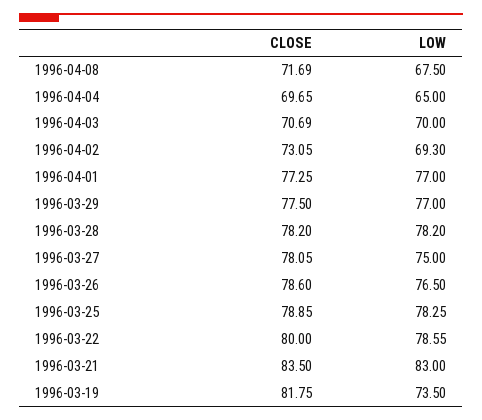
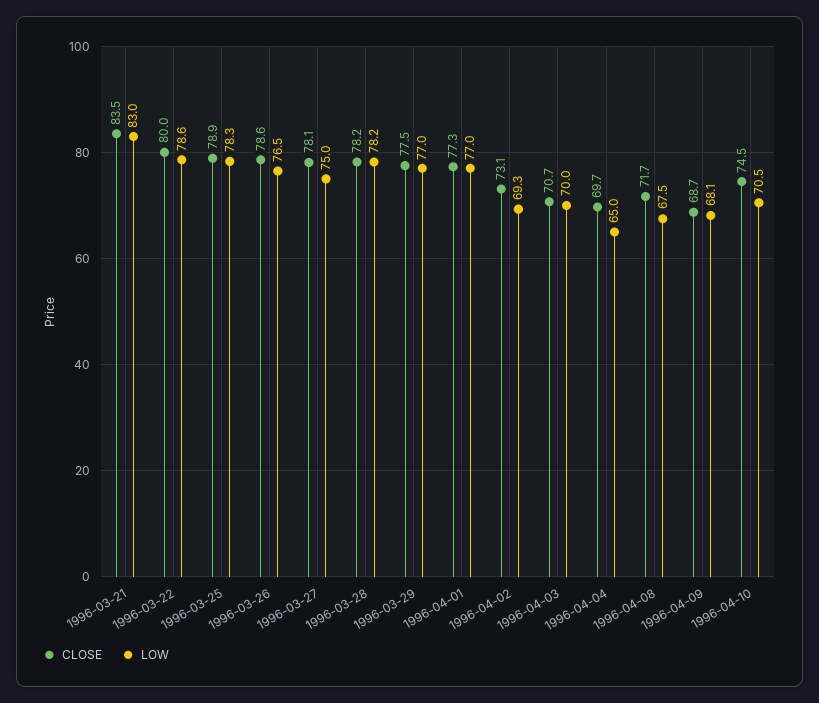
CLOSE, 1996-03-19: 81.75 -> none
LOW, 1996-03-19: 73.5 -> none
CLOSE, 1996-04-09: none -> 68.7
LOW, 1996-04-09: none -> 68.1
CLOSE, 1996-04-10: none -> 74.5
LOW, 1996-04-10: none -> 70.5

